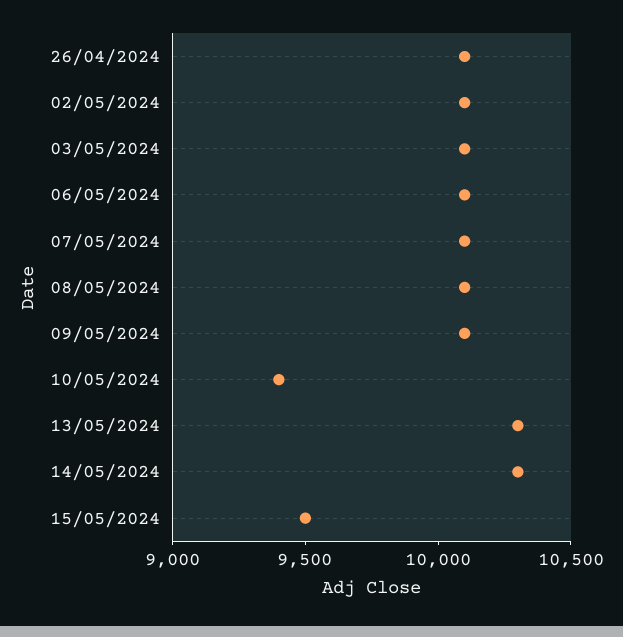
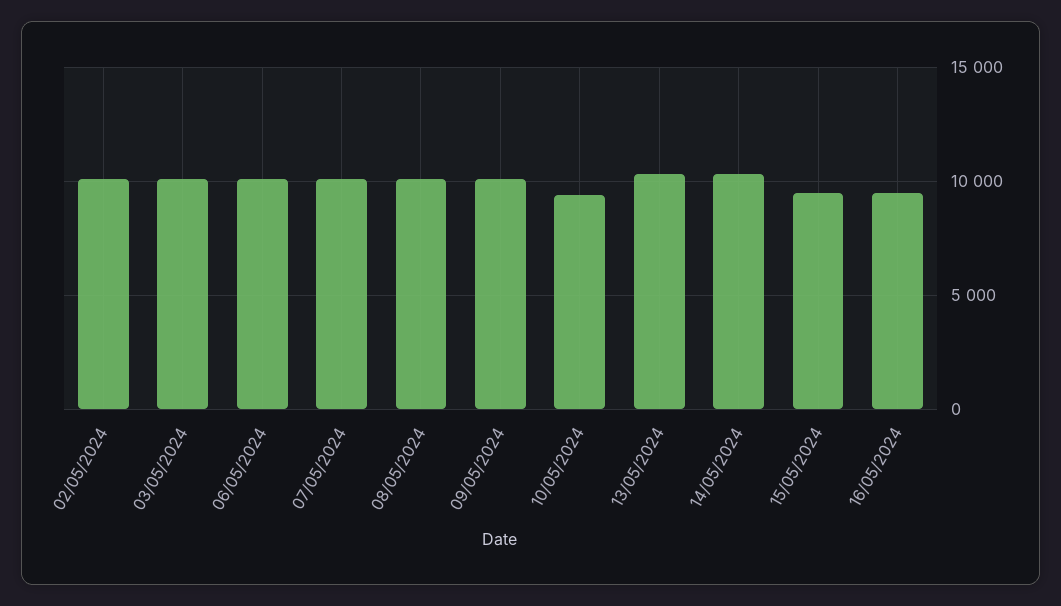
26/04/2024: 10100 -> none
16/05/2024: none -> 9500

